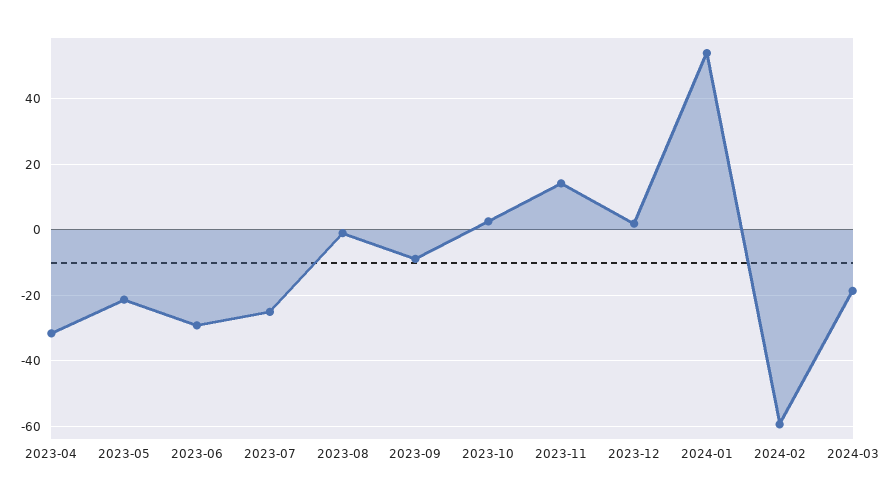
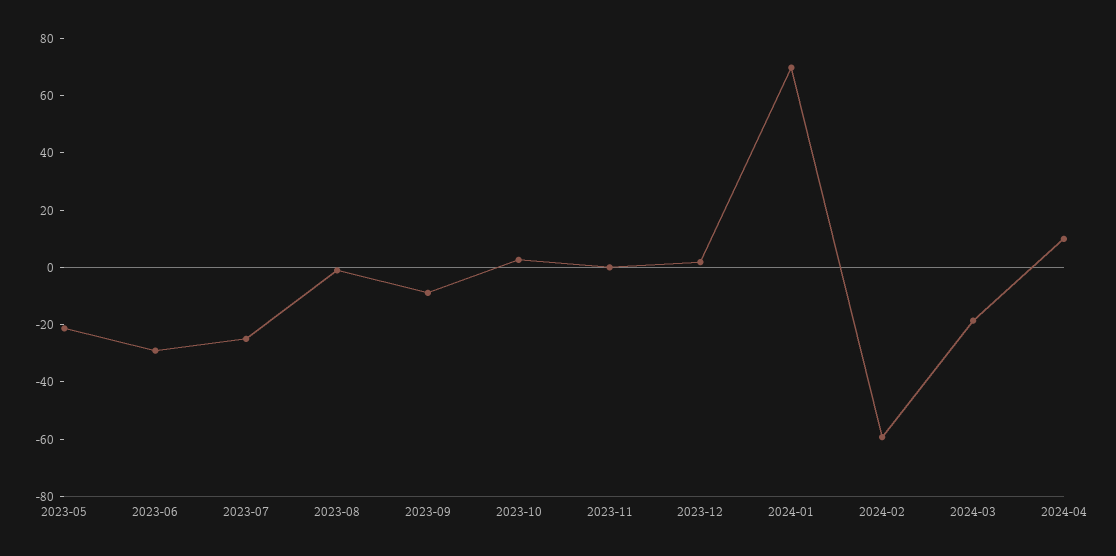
2023-04: -32 -> none
2023-11: 14 -> 0
2024-01: 54 -> 70
2024-04: none -> 10

